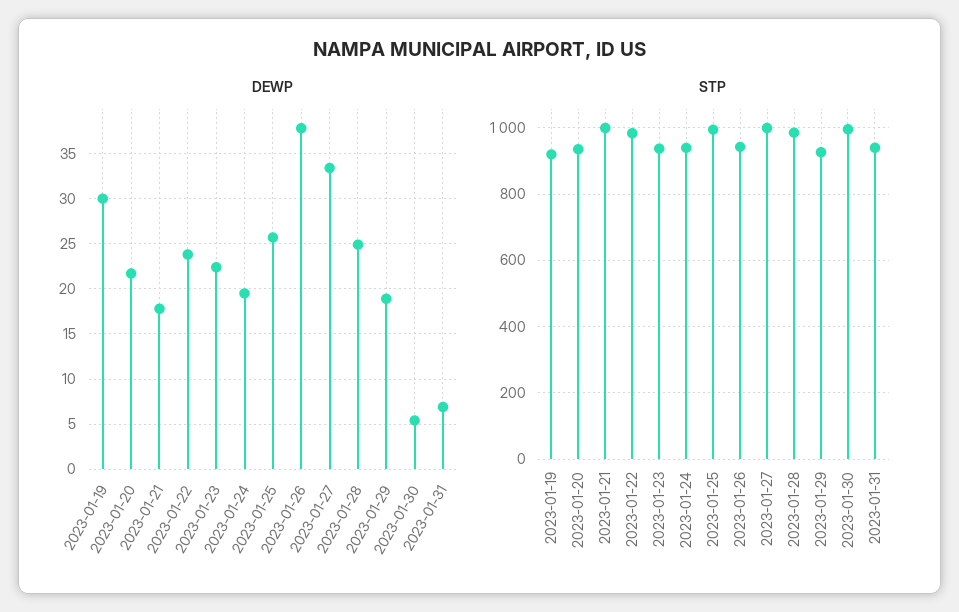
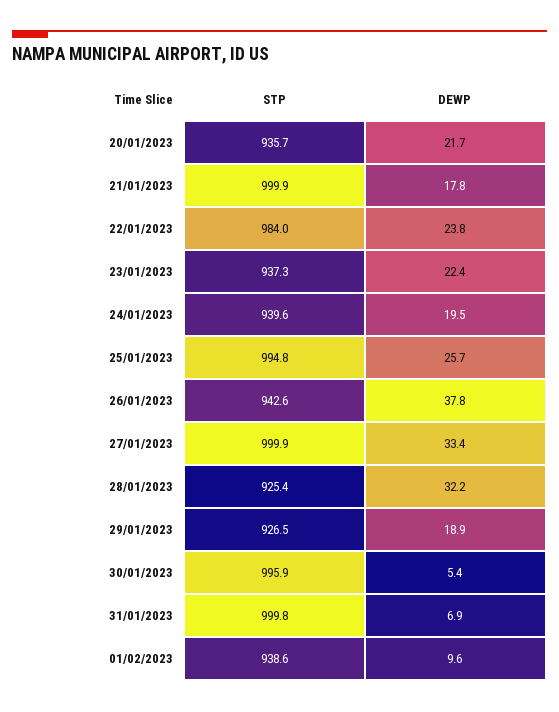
DEWP, 2023-01-19: 30 -> none
DEWP, 2023-01-28: 25 -> 32.2
STP, 2023-01-19: 920 -> none
STP, 2023-01-28: 980 -> 925.4
STP, 2023-01-31: 940 -> 999.8
STP, 01/02/2023: none -> 938.6
DEWP, 01/02/2023: none -> 9.6

